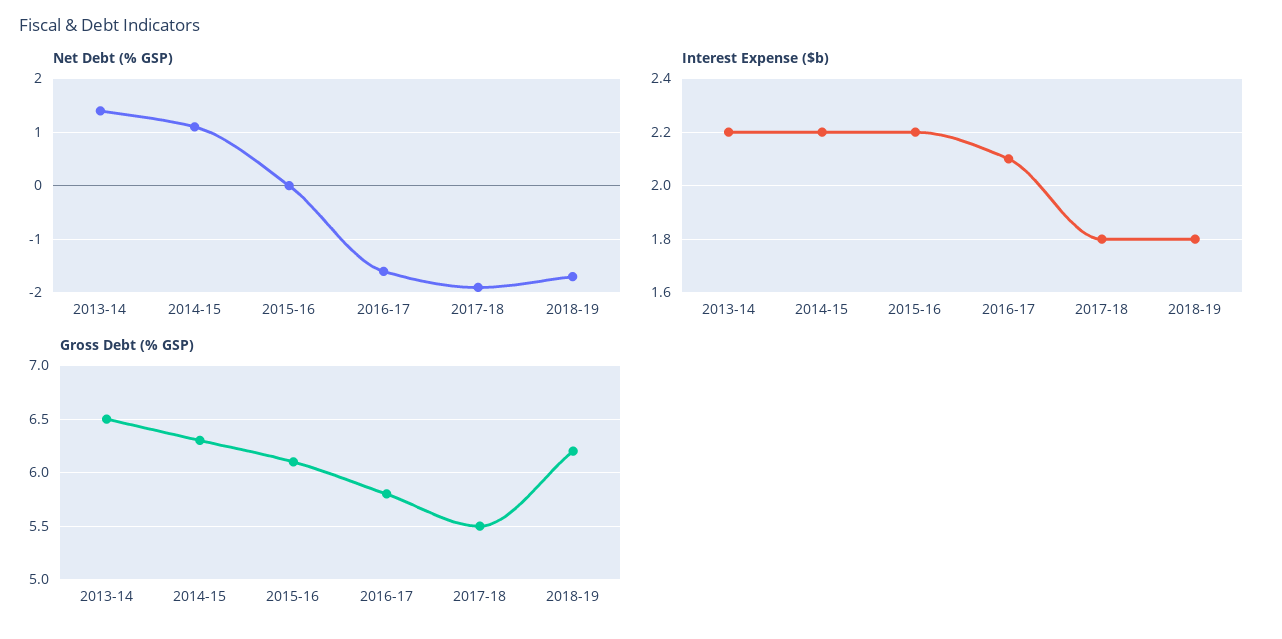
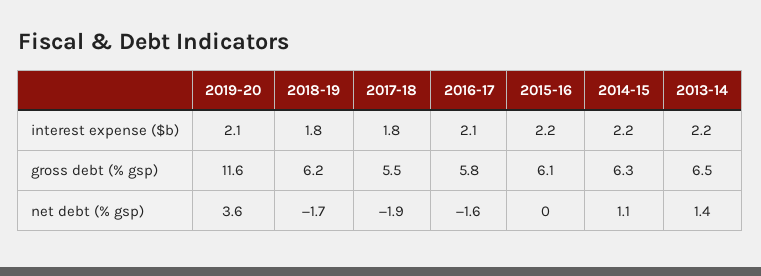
Interest Expense ($b), 2019-20: none -> 2.1
Gross Debt (% GSP), 2019-20: none -> 11.6
Net Debt (% GSP), 2019-20: none -> 3.6

